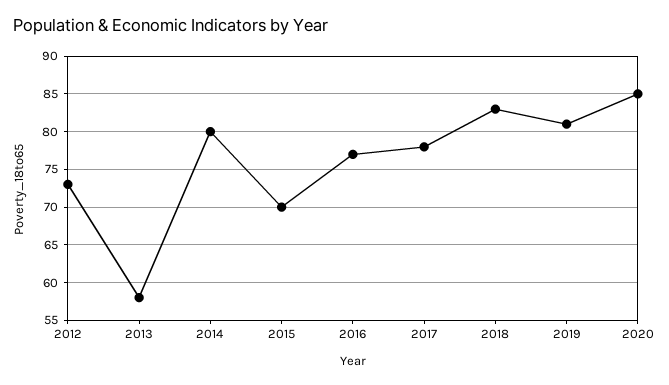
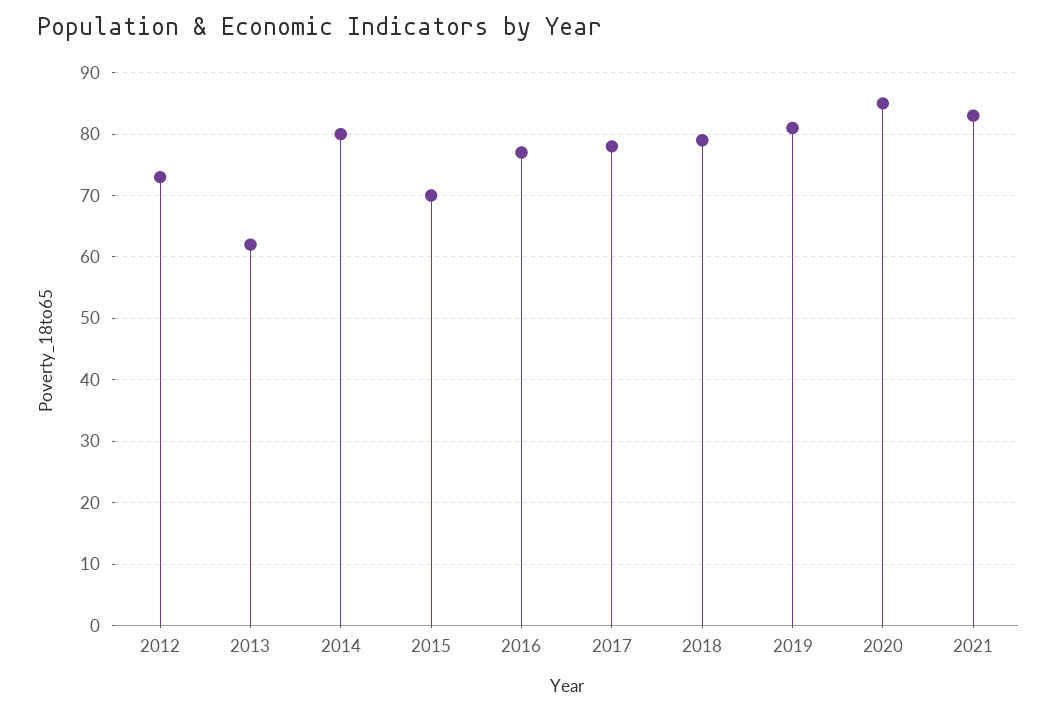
2013: 58 -> 62
2018: 83 -> 79
2021: none -> 83

